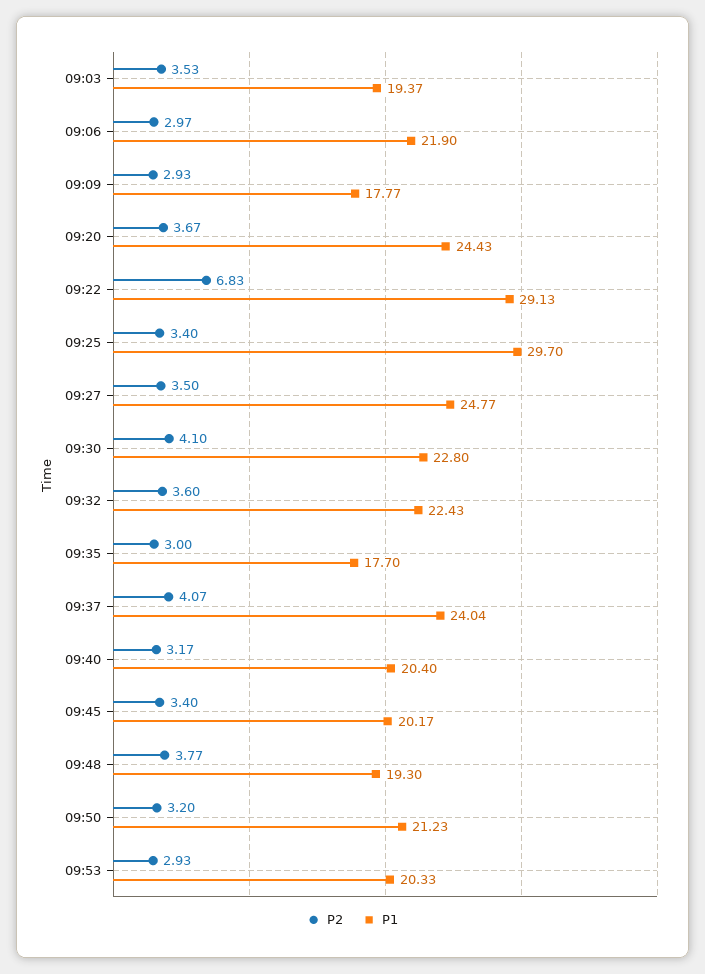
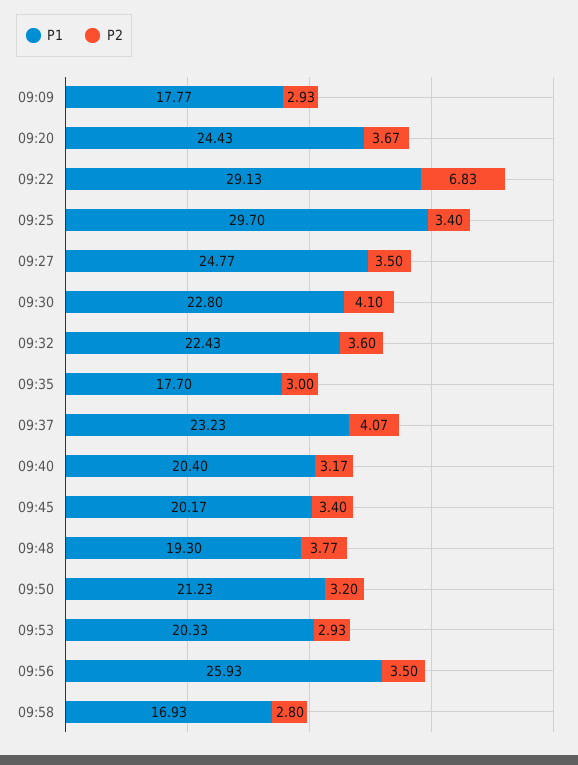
P2, 09:03: 3.53 -> none
P1, 09:03: 19.37 -> none
P2, 09:06: 2.97 -> none
P1, 09:06: 21.9 -> none
P1, 09:37: 24.04 -> 23.23
P1, 09:56: none -> 25.93
P2, 09:56: none -> 3.5
P1, 09:58: none -> 16.93
P2, 09:58: none -> 2.8

